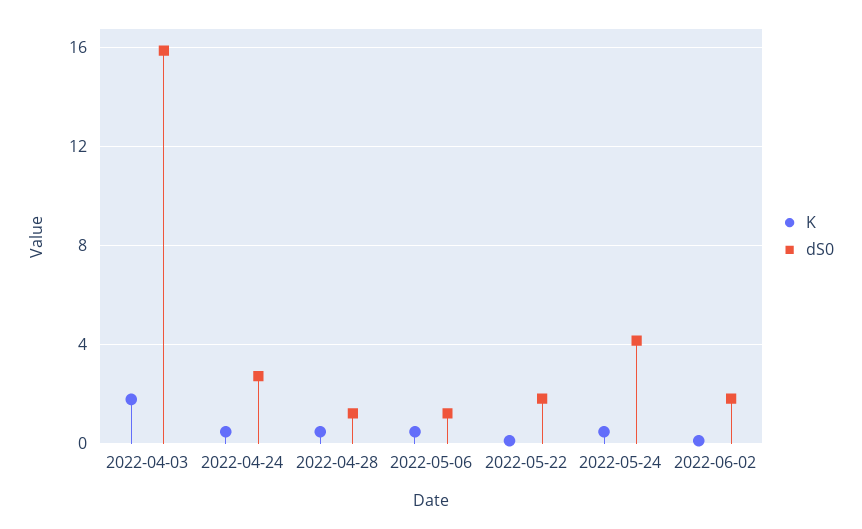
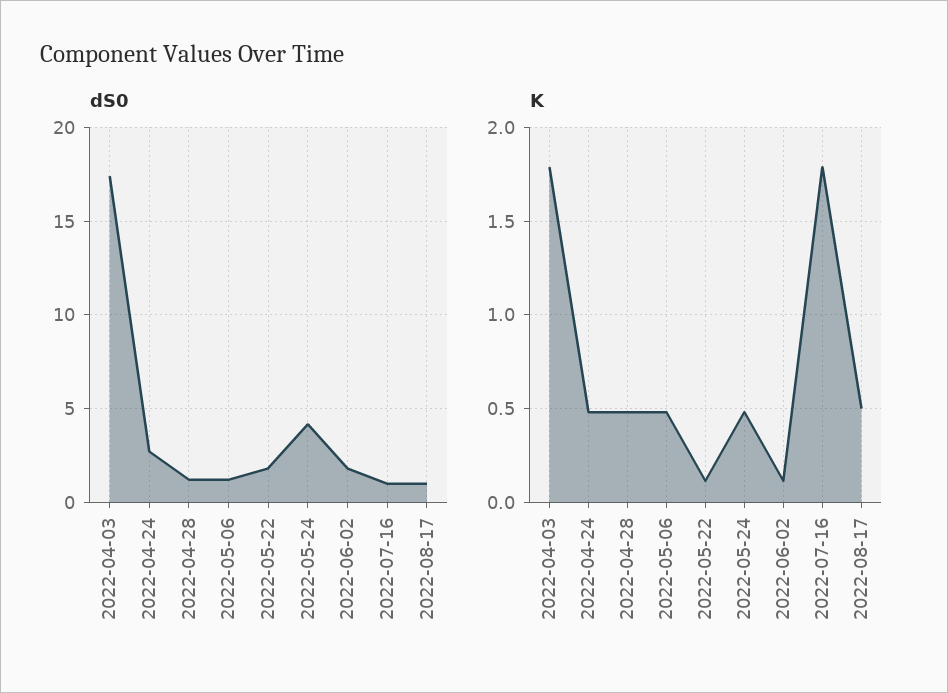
dS0, 2022-04-03: 16 -> 17.5
dS0, 2022-07-16: none -> 1
dS0, 2022-08-17: none -> 1
K, 2022-07-16: none -> 1.8
K, 2022-08-17: none -> 0.5

